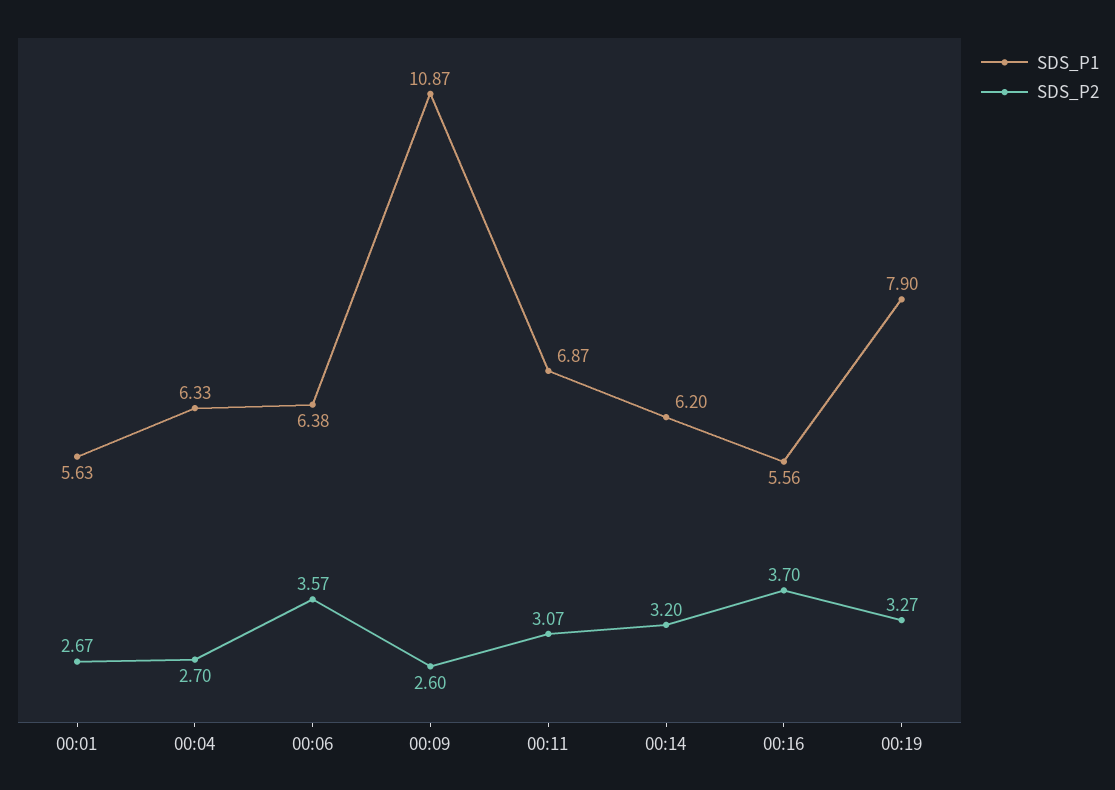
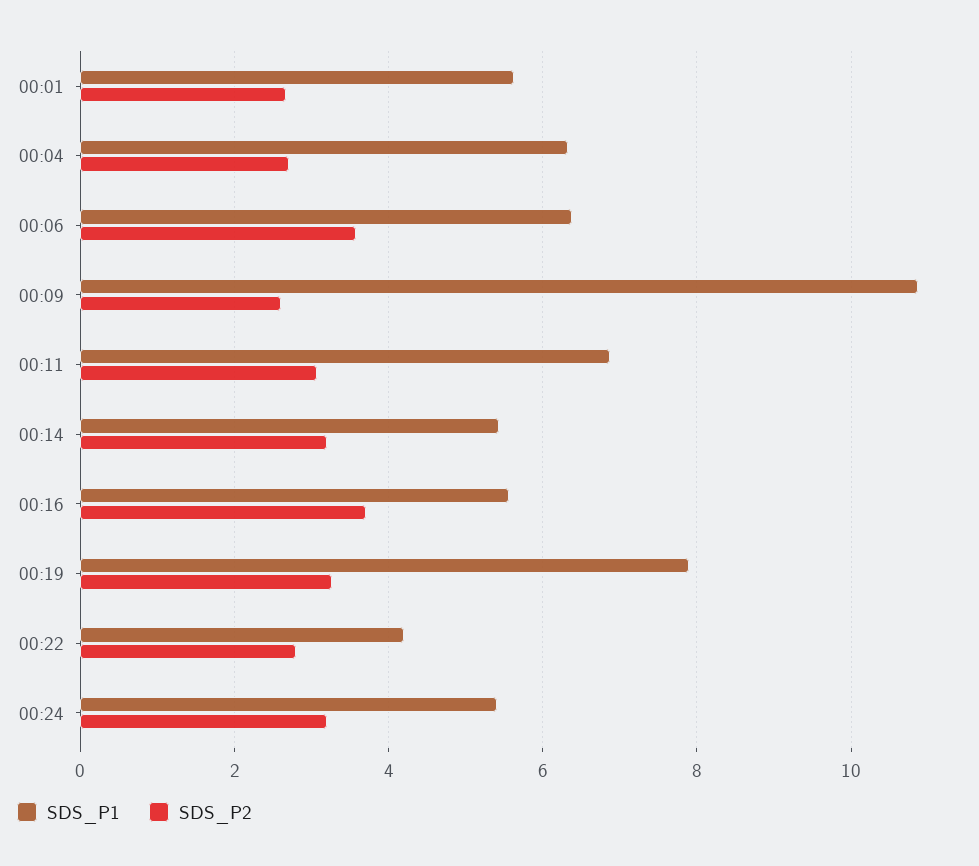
SDS_P1, 00:14: 6.2 -> 5.4
SDS_P1, 00:22: none -> 4.2
SDS_P2, 00:22: none -> 2.8
SDS_P1, 00:24: none -> 5.4
SDS_P2, 00:24: none -> 3.2

